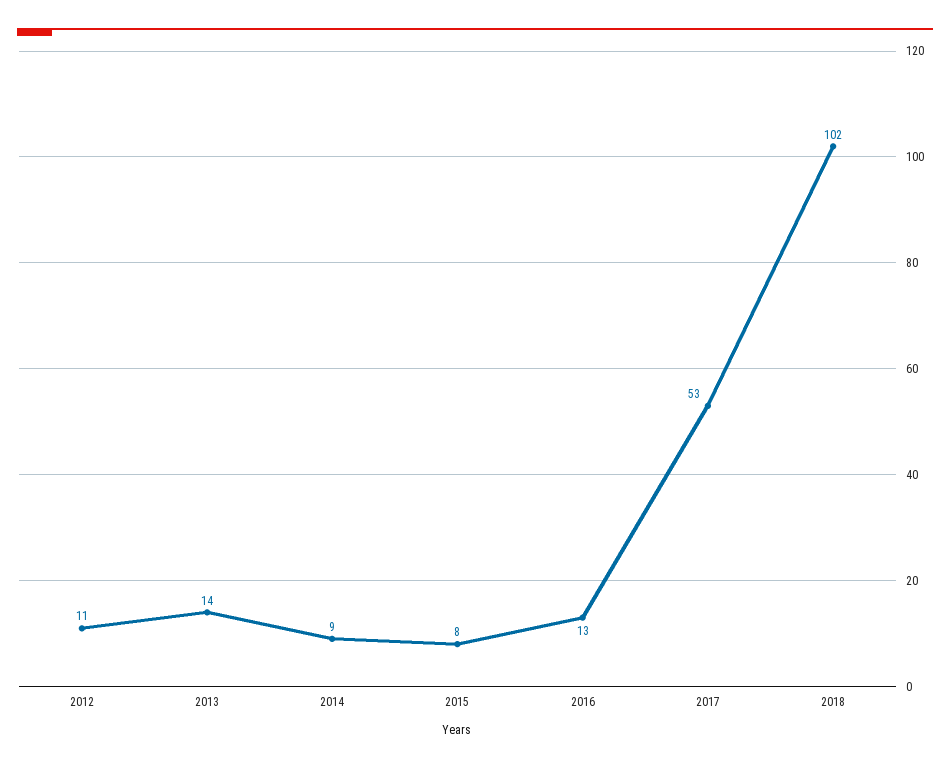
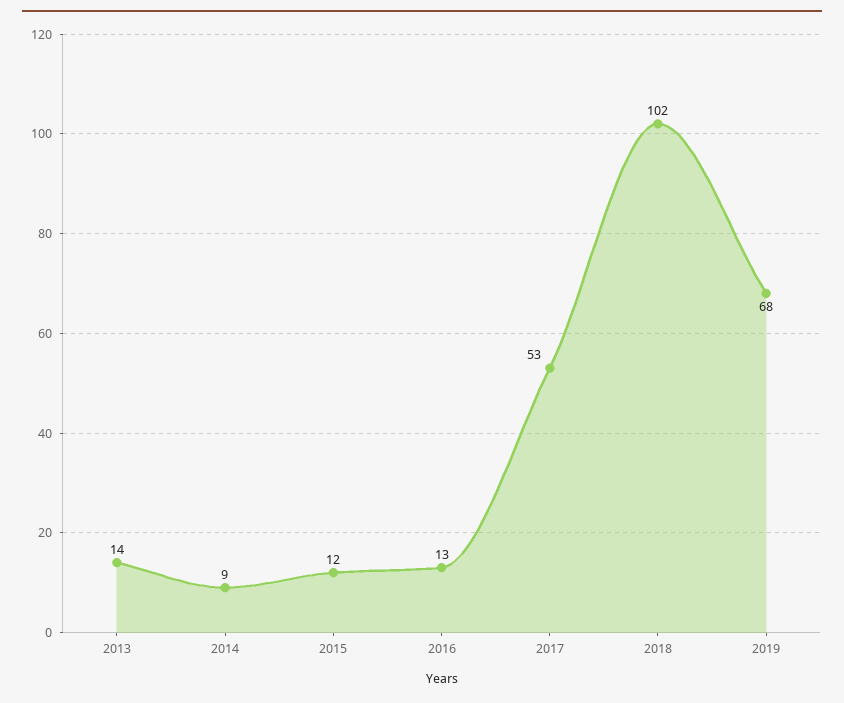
2012: 11 -> none
2015: 8 -> 12
2019: none -> 68

